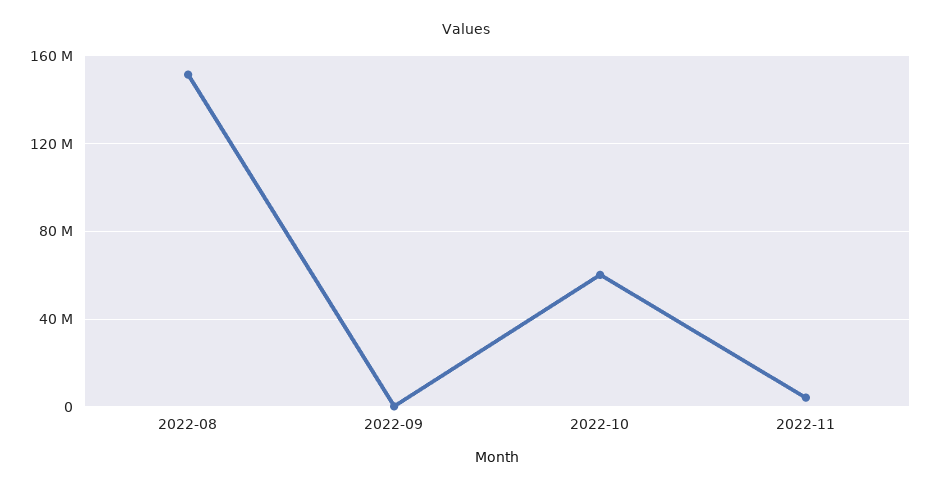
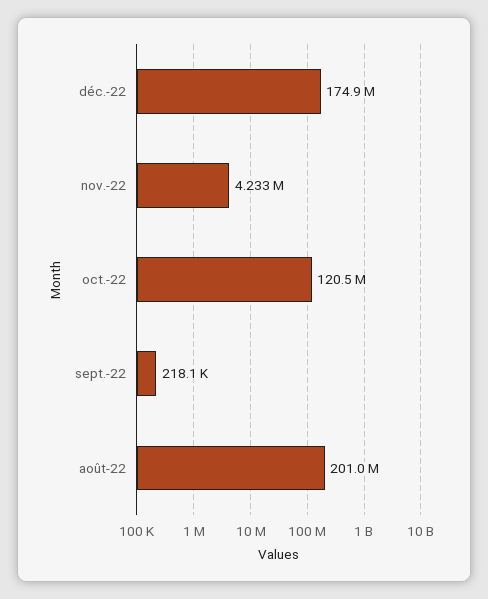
2022-08: 150000000 -> 201000000
2022-10: 60000000 -> 120500000
déc.-22: none -> 174900000

